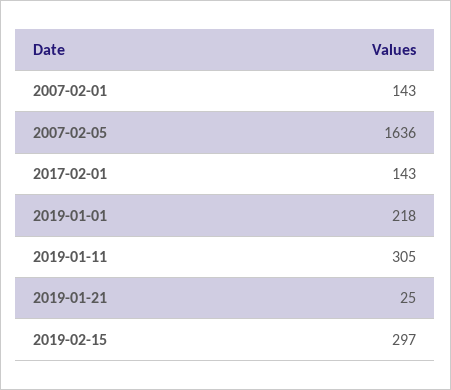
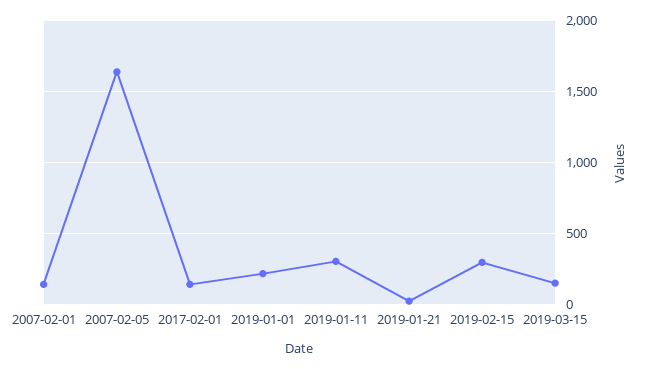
2019-03-15: none -> 150

